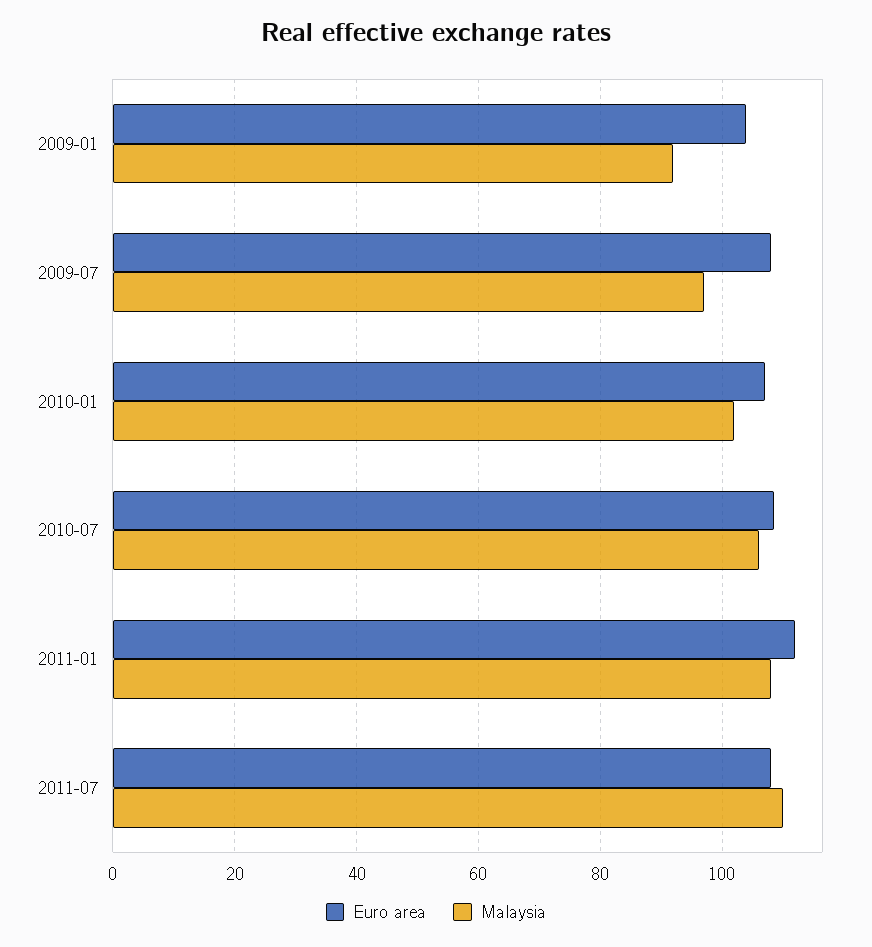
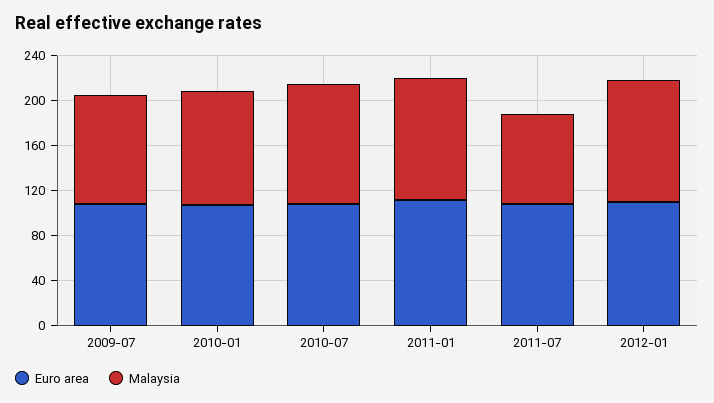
Euro area, 2009-01: 104 -> none
Malaysia, 2009-01: 92 -> none
Malaysia, 2011-07: 110 -> 80
Euro area, 2012-01: none -> 110
Malaysia, 2012-01: none -> 110

